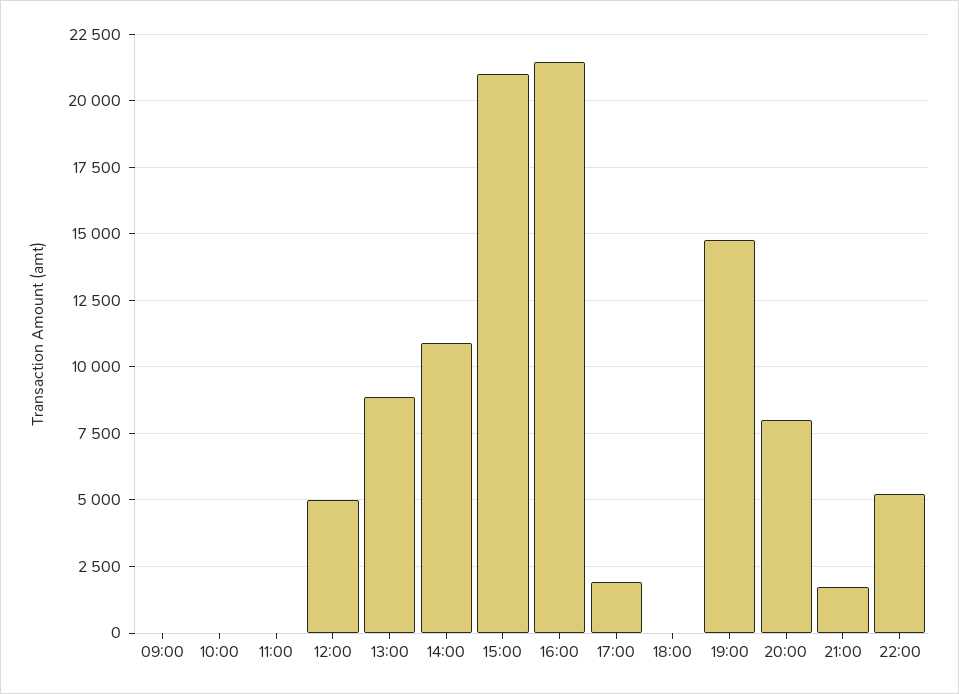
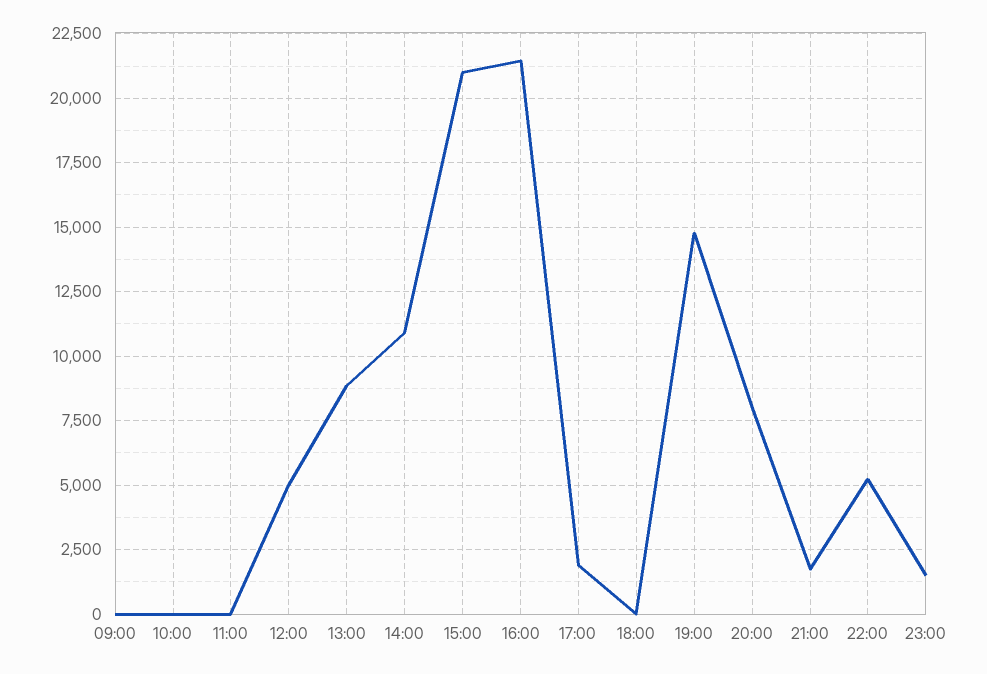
23:00: none -> 1500

